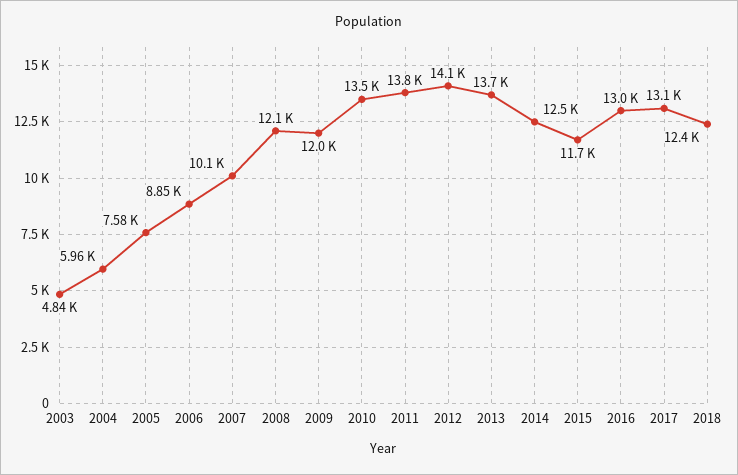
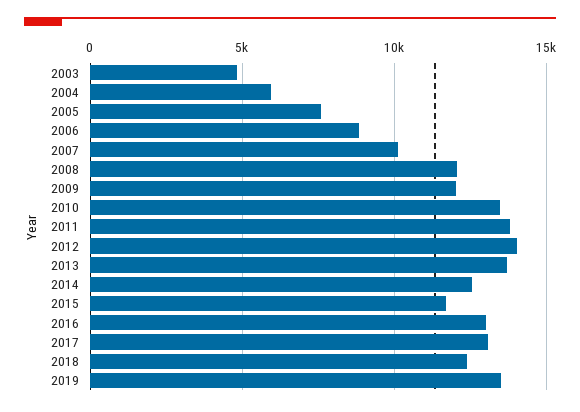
2019: none -> 13500

